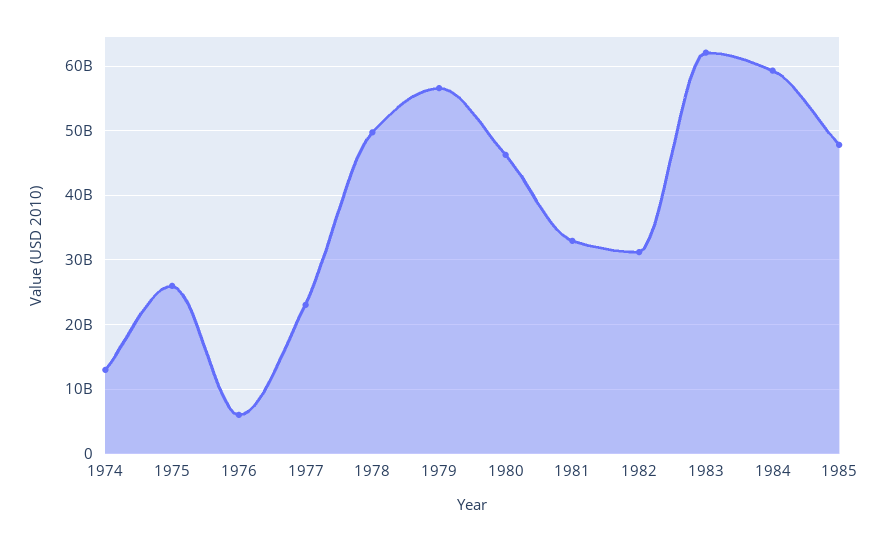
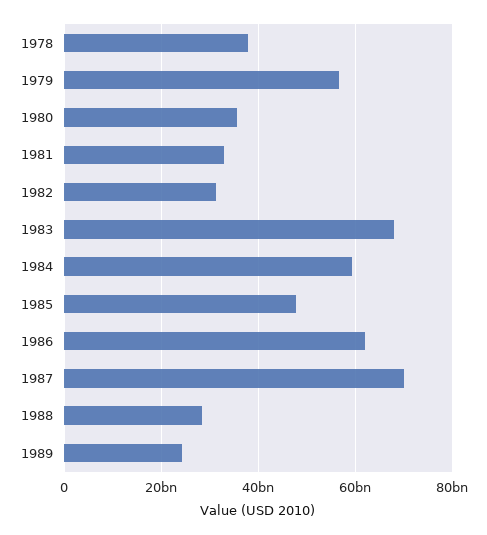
1974: 13000000000 -> none
1975: 26000000000 -> none
1976: 6000000000 -> none
1977: 23000000000 -> none
1978: 50000000000 -> 38000000000
1980: 46000000000 -> 36000000000
1983: 62000000000 -> 68000000000
1986: none -> 62000000000
1987: none -> 70000000000
1988: none -> 28000000000
1989: none -> 24000000000

